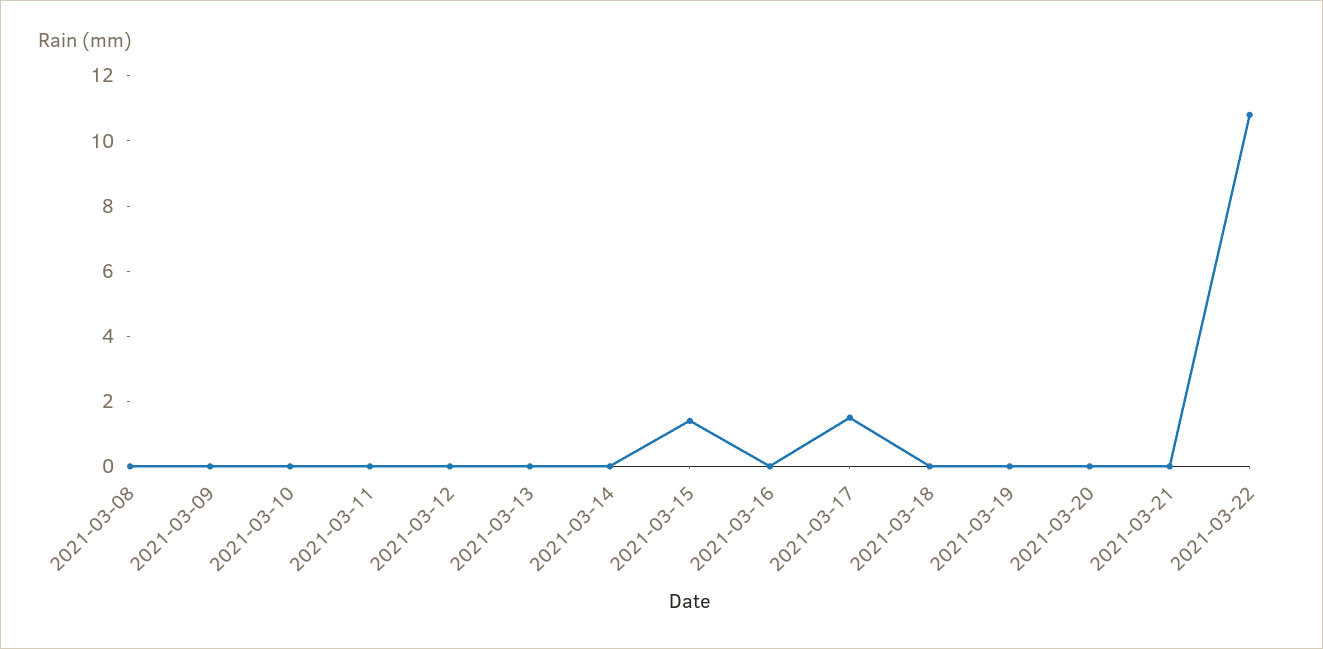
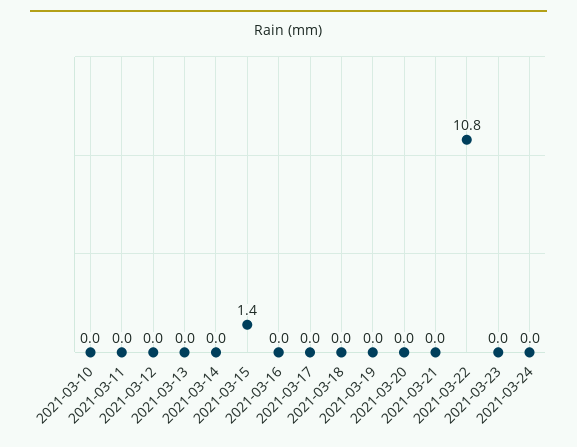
2021-03-08: 0 -> none
2021-03-09: 0 -> none
2021-03-17: 1.5 -> 0
2021-03-23: none -> 0
2021-03-24: none -> 0

